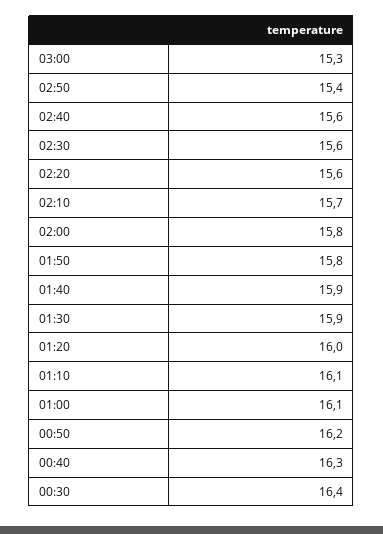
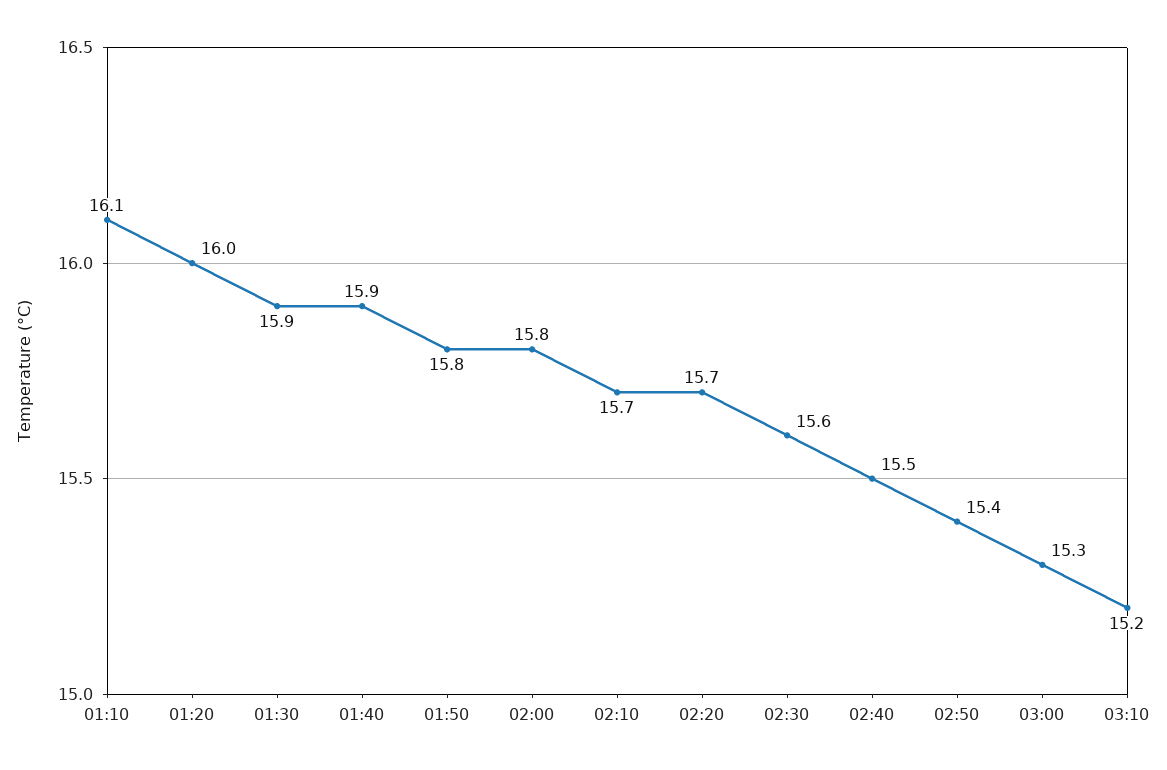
02:40: 15.6 -> 15.5
02:20: 15.6 -> 15.7
01:00: 16.1 -> none
00:50: 16.2 -> none
00:40: 16.3 -> none
00:30: 16.4 -> none
03:10: none -> 15.2

